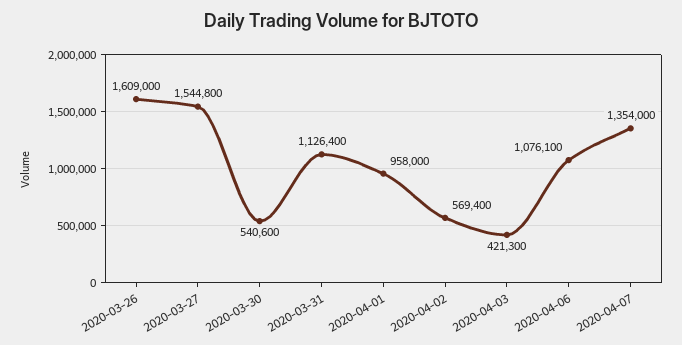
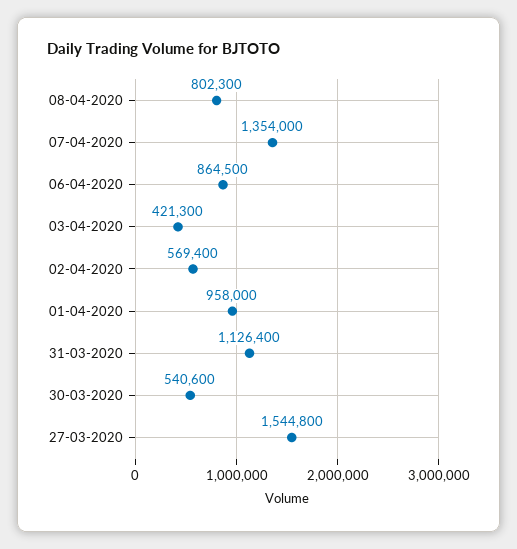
2020-03-26: 1609000 -> none
2020-04-06: 1076100 -> 864500
08-04-2020: none -> 802300

